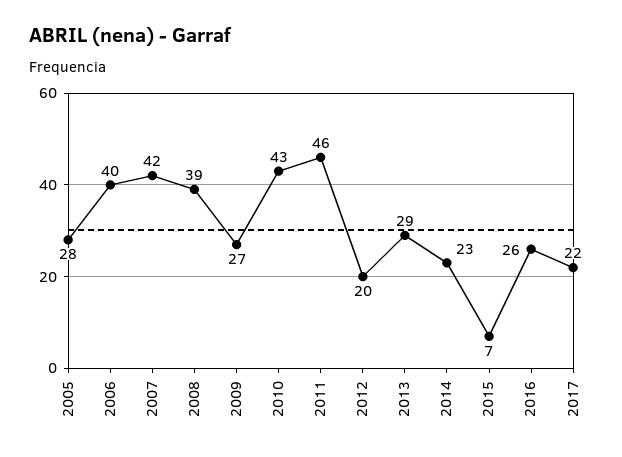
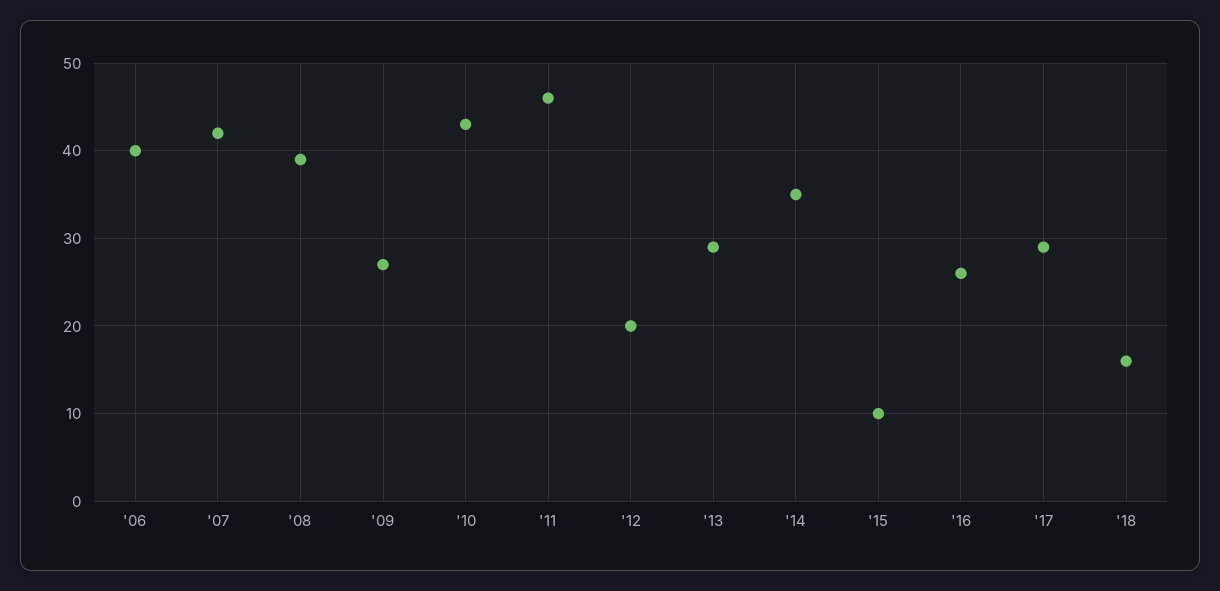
2005: 28 -> none
2014: 23 -> 35
2015: 7 -> 10
2017: 22 -> 29
'18: none -> 16

